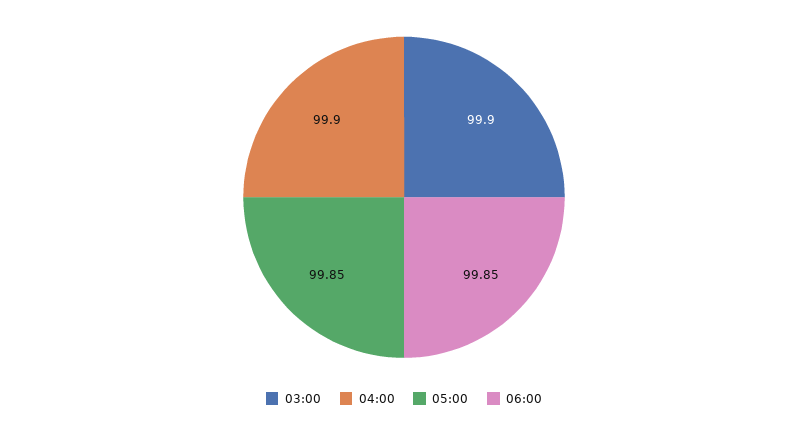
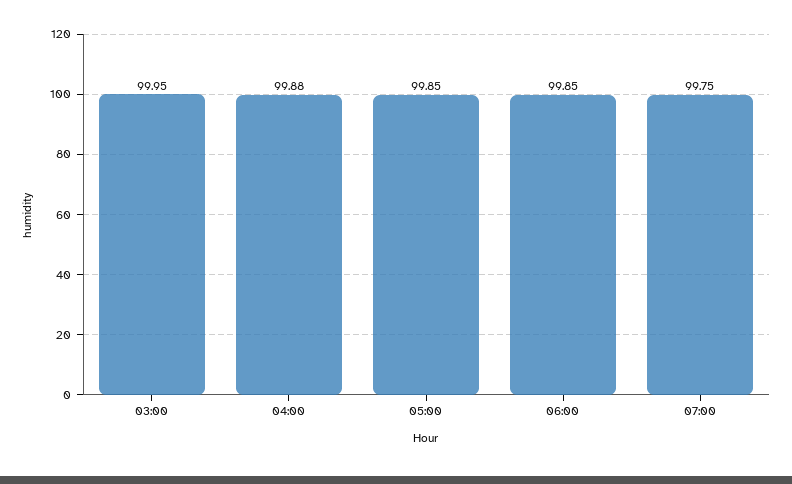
03:00: 99.9 -> 99.95
04:00: 99.9 -> 99.88
07:00: none -> 99.75

